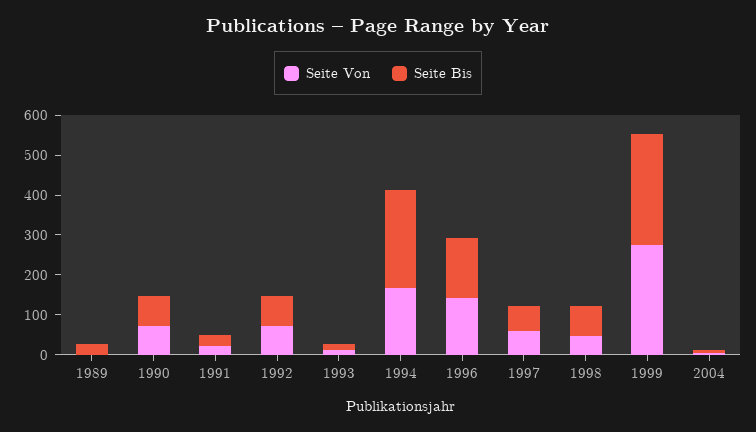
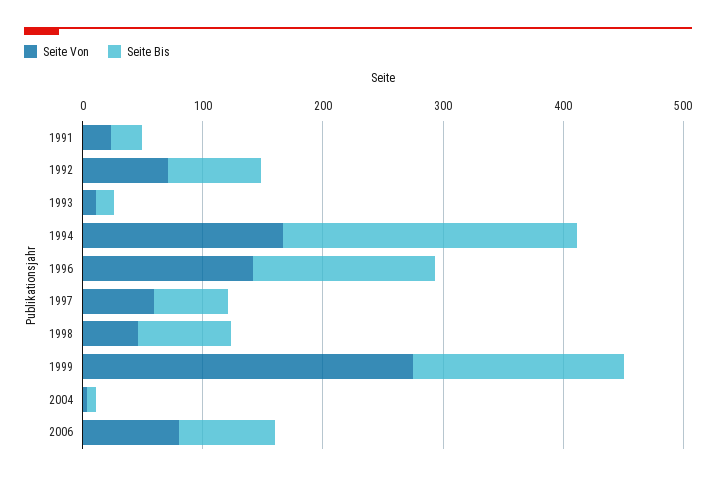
Seite Von, 1989: 0 -> none
Seite Bis, 1989: 25 -> none
Seite Von, 1990: 75 -> none
Seite Bis, 1990: 75 -> none
Seite Bis, 1999: 275 -> 180
Seite Von, 2006: none -> 80
Seite Bis, 2006: none -> 80

